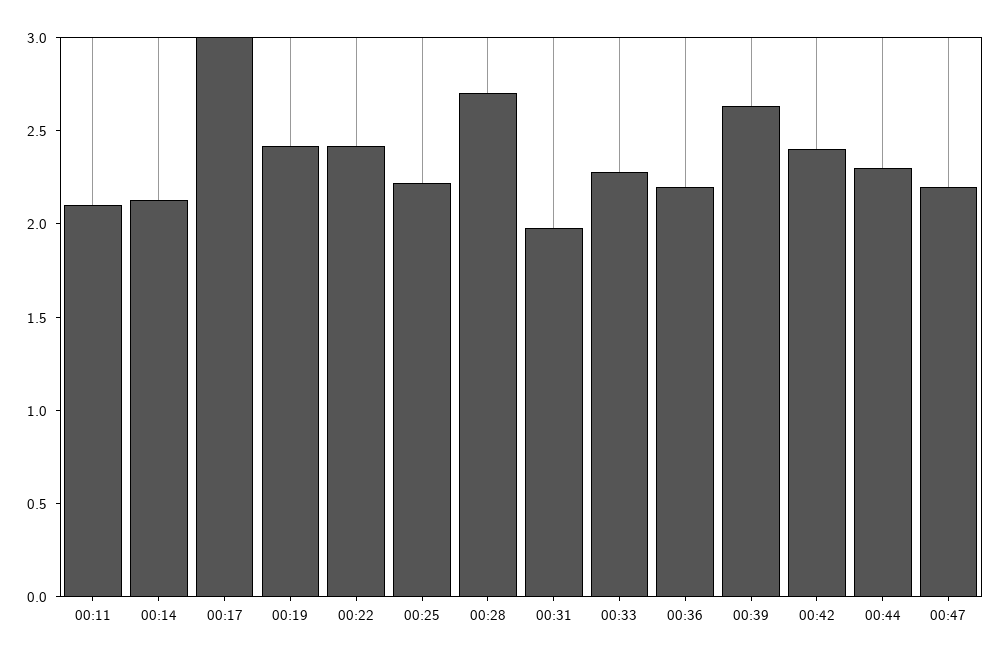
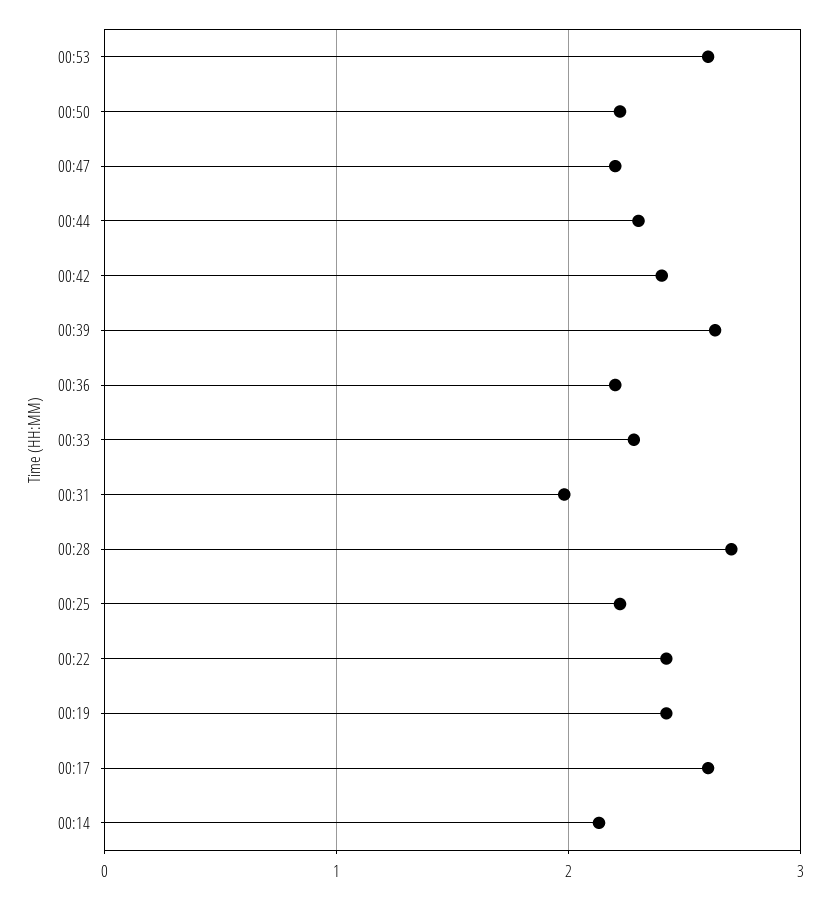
00:11: 2.1 -> none
00:17: 3 -> 2.6
00:53: none -> 2.6
00:50: none -> 2.2

